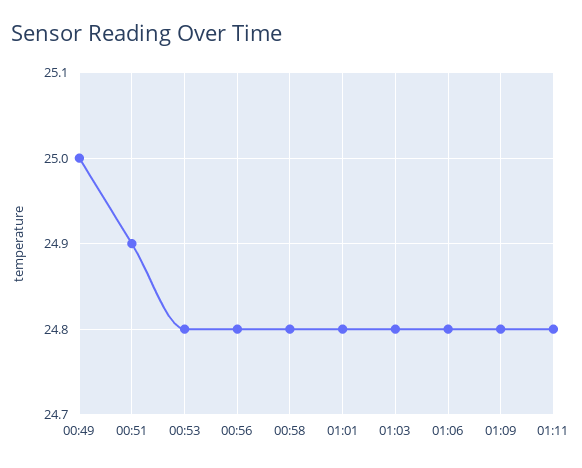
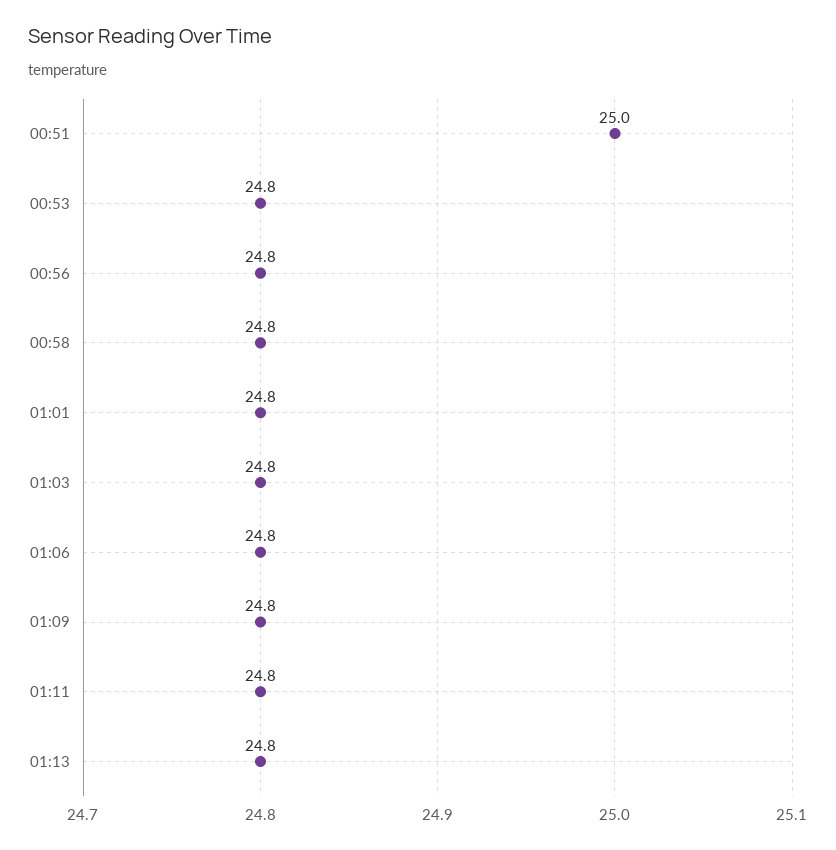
00:49: 25 -> none
00:51: 24.9 -> 25
01:13: none -> 24.8

